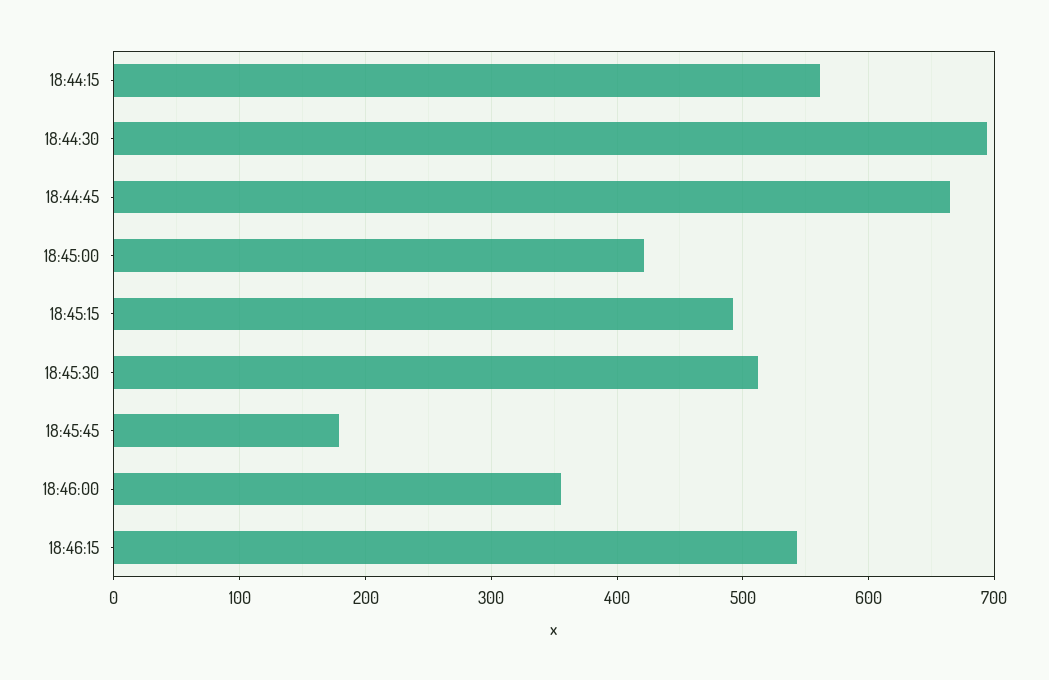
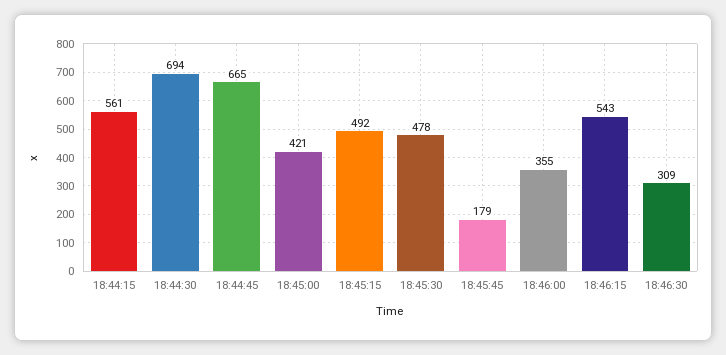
18:45:30: 510 -> 478
18:46:30: none -> 309

